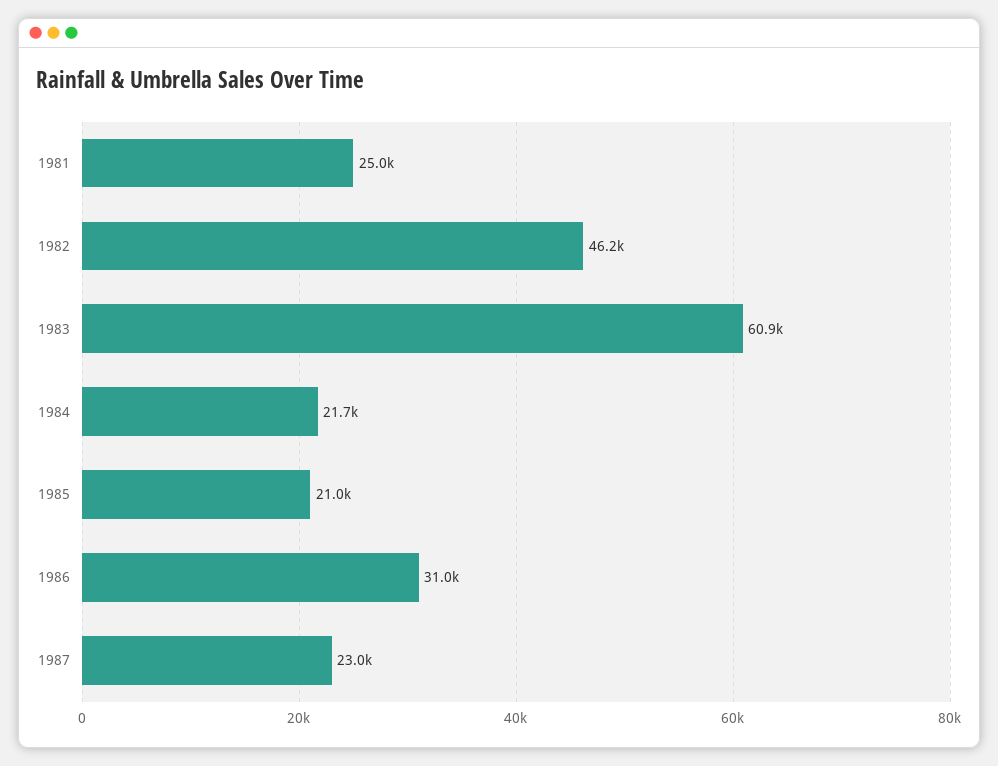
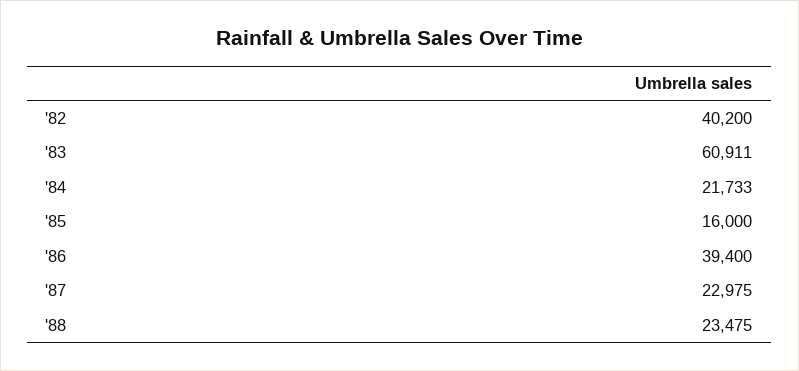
1981: 25000 -> none
1982: 46200 -> 40200
1985: 21000 -> 16000
1986: 31000 -> 39400
'88: none -> 23475

